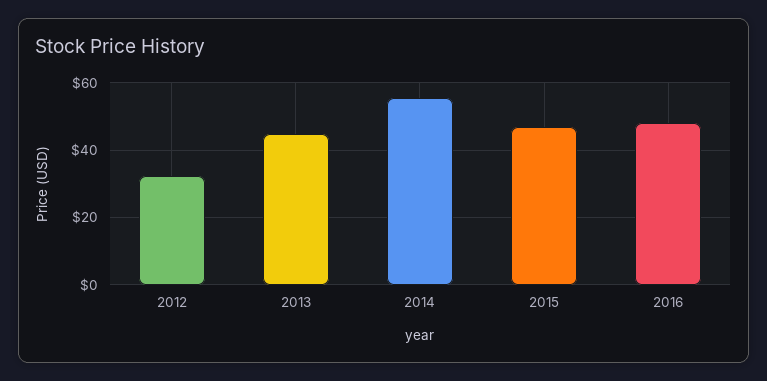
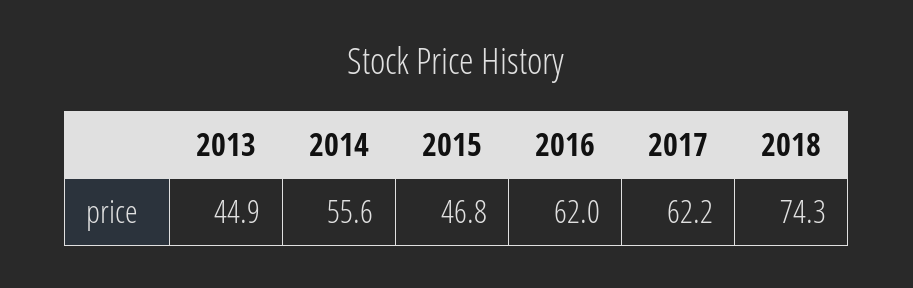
2012: 32 -> none
2016: 48 -> 62
2017: none -> 62.2
2018: none -> 74.3

